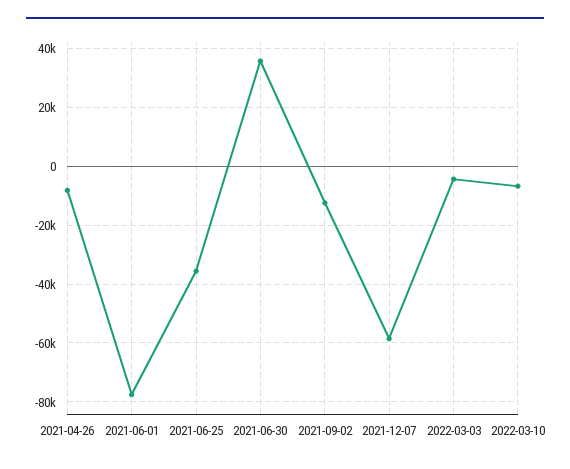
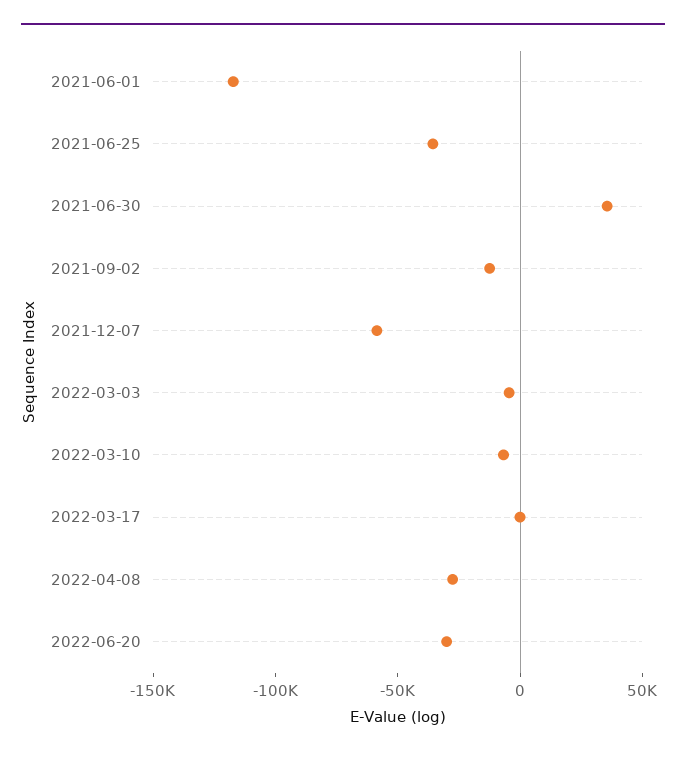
2021-04-26: -7500 -> none
2021-06-01: -77500 -> -120000
2022-03-17: none -> 0
2022-04-08: none -> -30000
2022-06-20: none -> -30000

